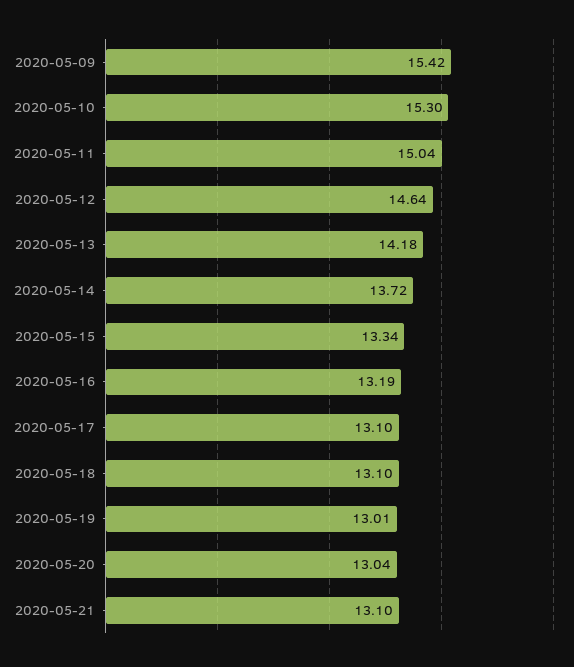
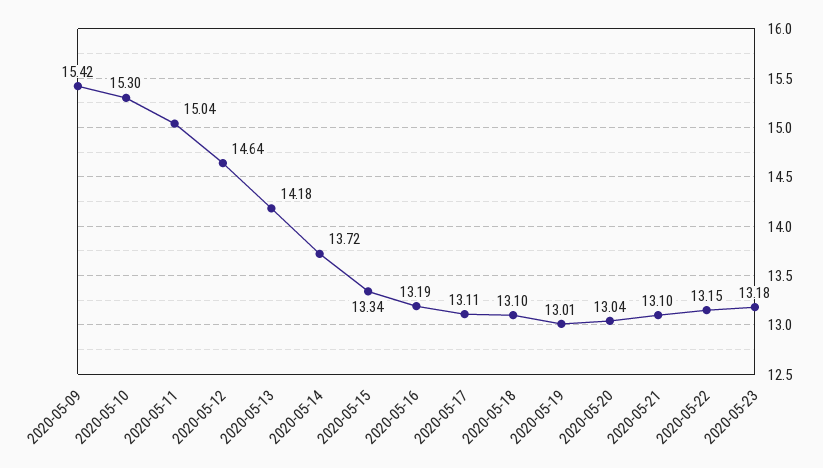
2020-05-17: 13.1 -> 13.11
2020-05-22: none -> 13.15
2020-05-23: none -> 13.18

